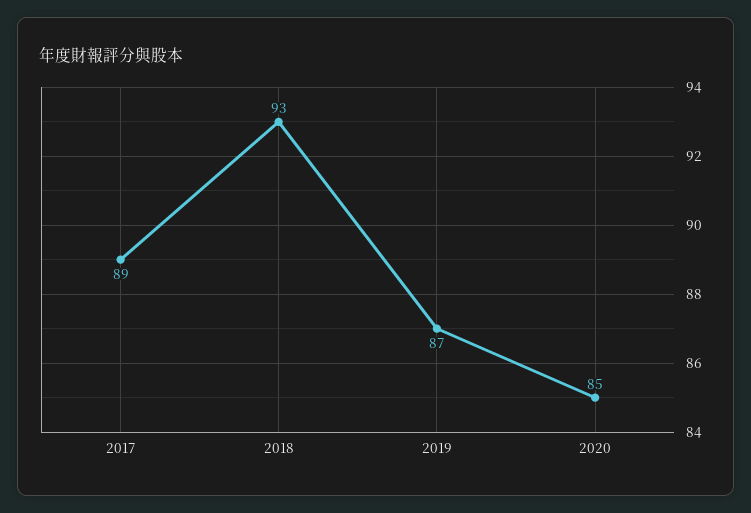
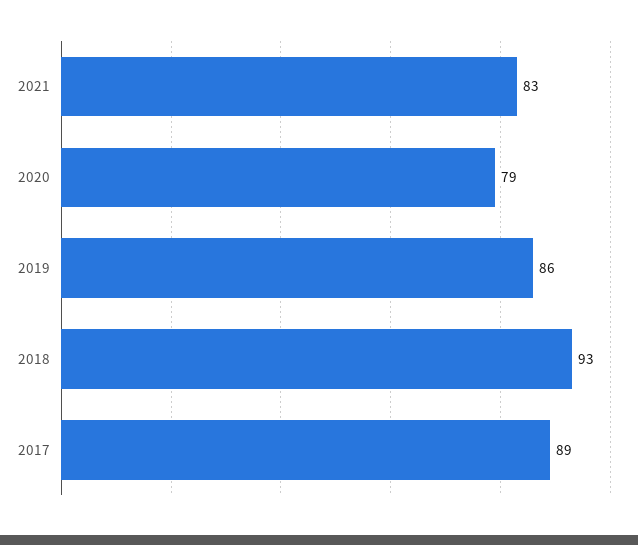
2019: 87 -> 86
2020: 85 -> 79
2021: none -> 83

